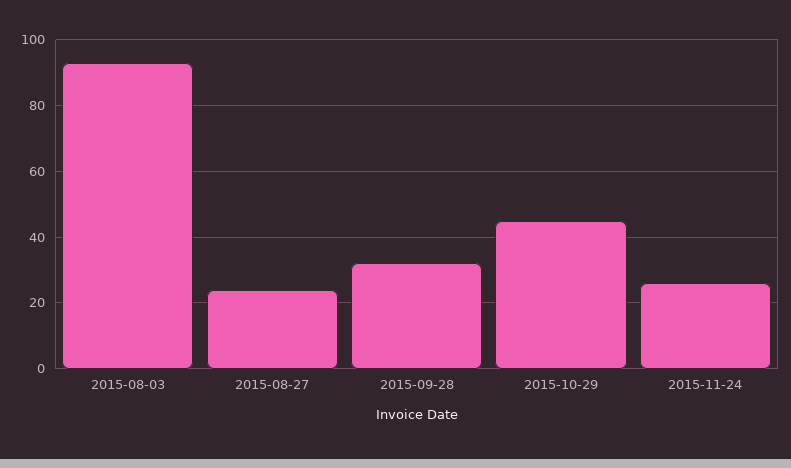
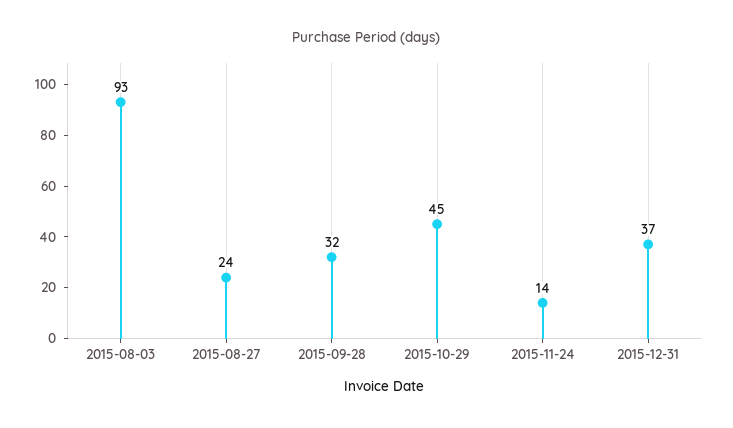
2015-11-24: 25 -> 14
2015-12-31: none -> 37

